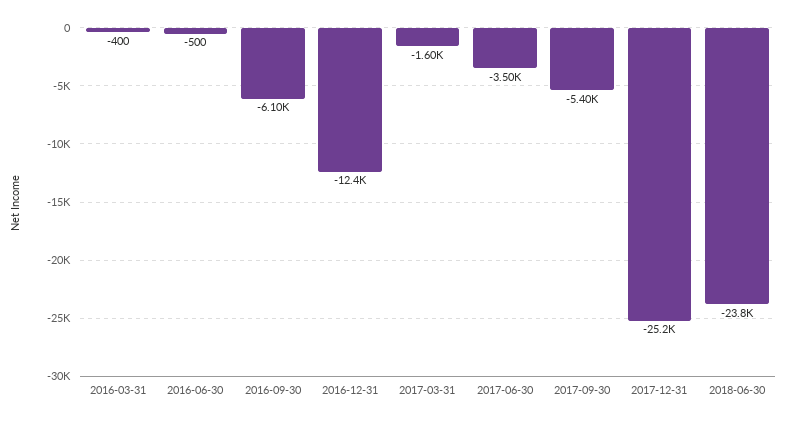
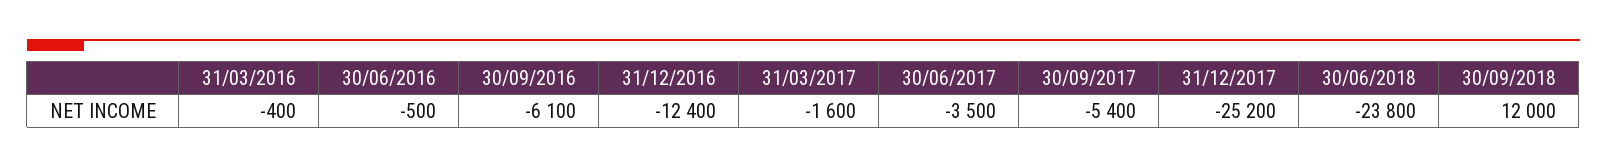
30/09/2018: none -> 12000

